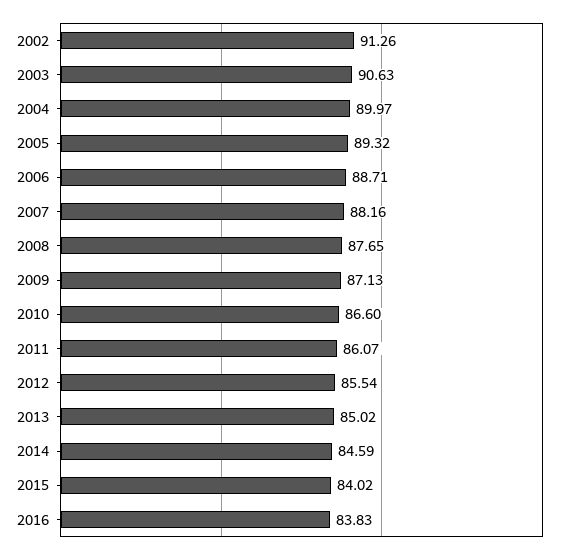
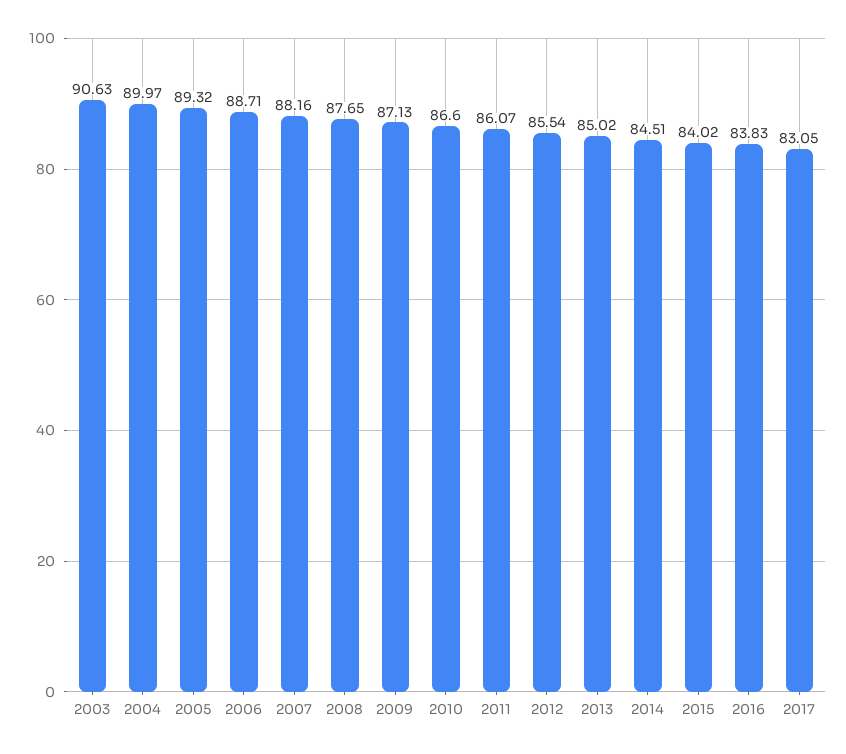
2002: 91.26 -> none
2014: 84.59 -> 84.51
2017: none -> 83.05

